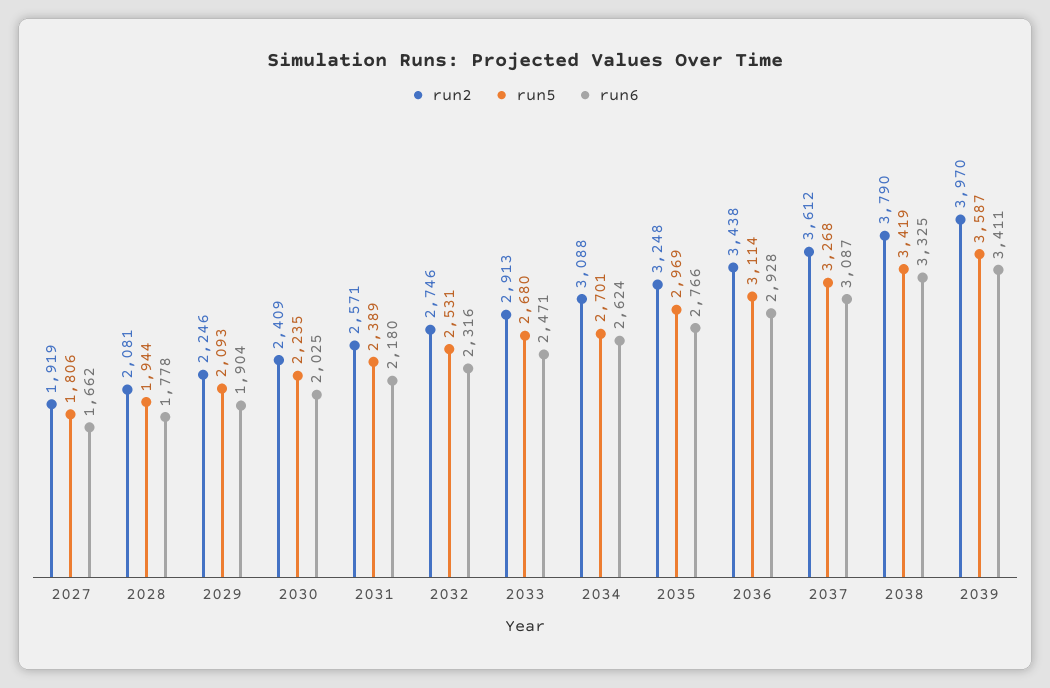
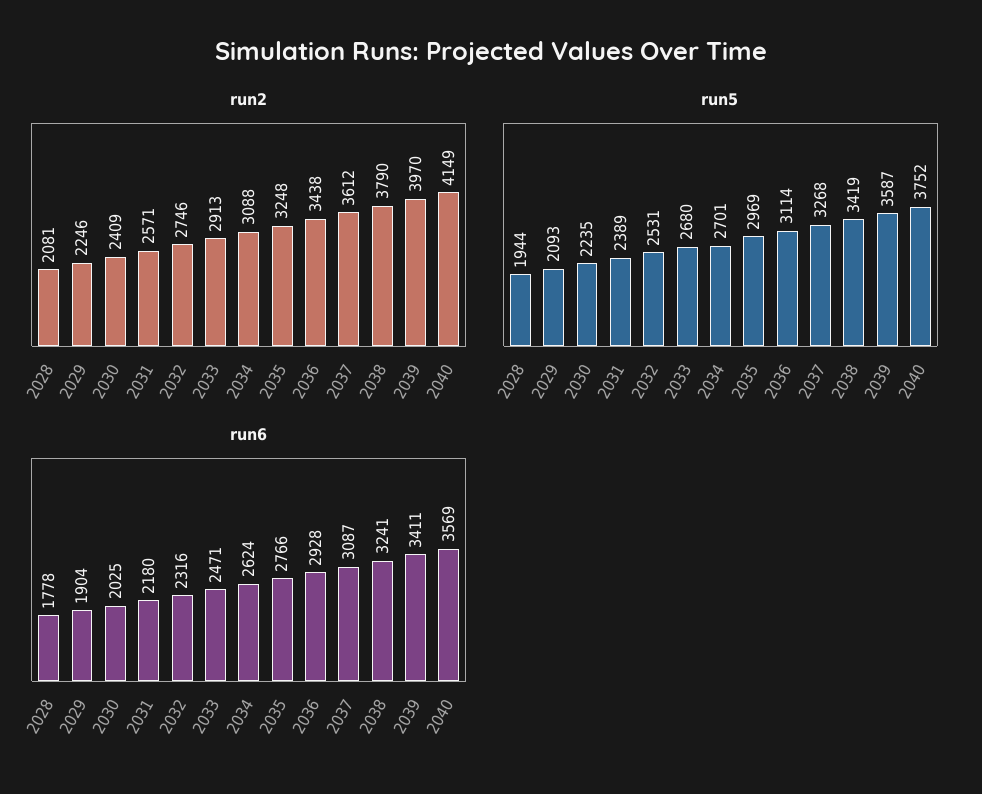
run2, 2027: 1919 -> none
run5, 2027: 1806 -> none
run6, 2027: 1662 -> none
run6, 2038: 3325 -> 3241
run2, 2040: none -> 4149
run5, 2040: none -> 3752
run6, 2040: none -> 3569

